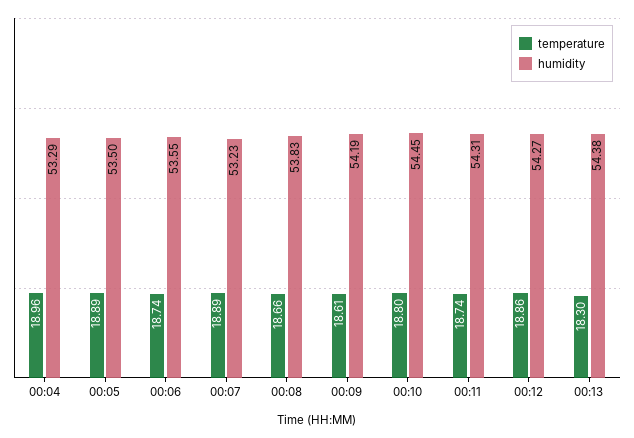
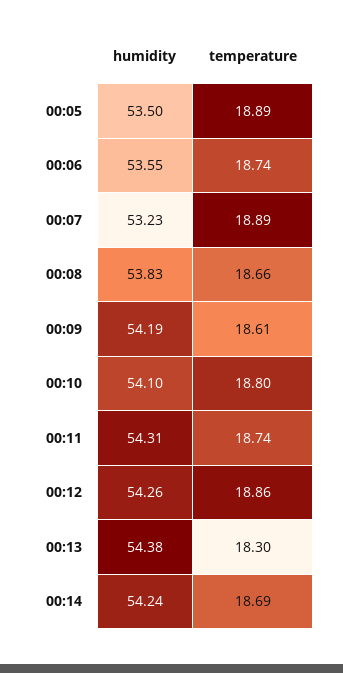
temperature, 00:04: 18.96 -> none
humidity, 00:04: 53.29 -> none
humidity, 00:10: 54.45 -> 54.1
humidity, 00:12: 54.27 -> 54.26
humidity, 00:14: none -> 54.24
temperature, 00:14: none -> 18.69

